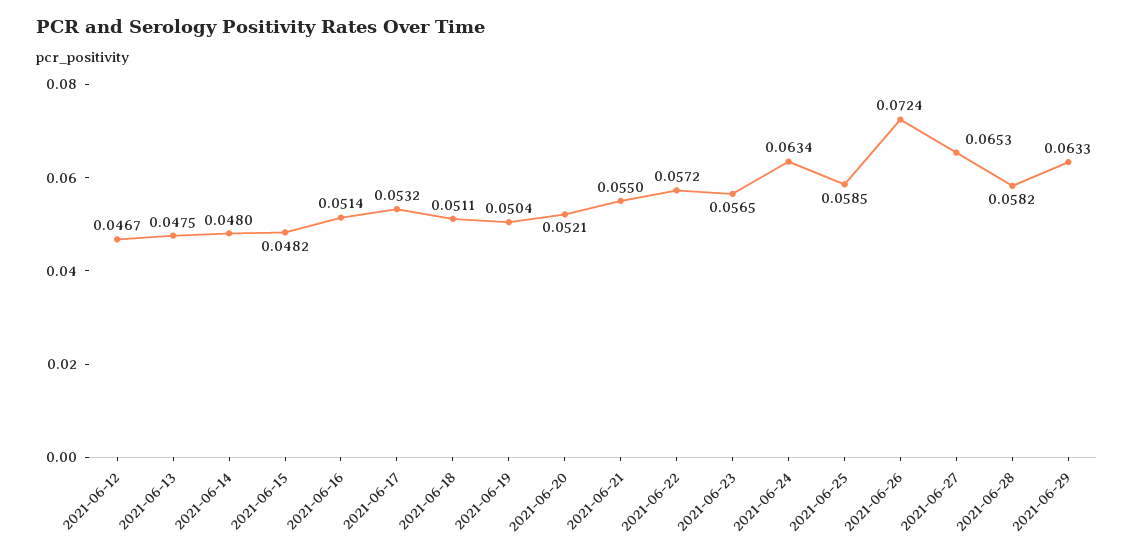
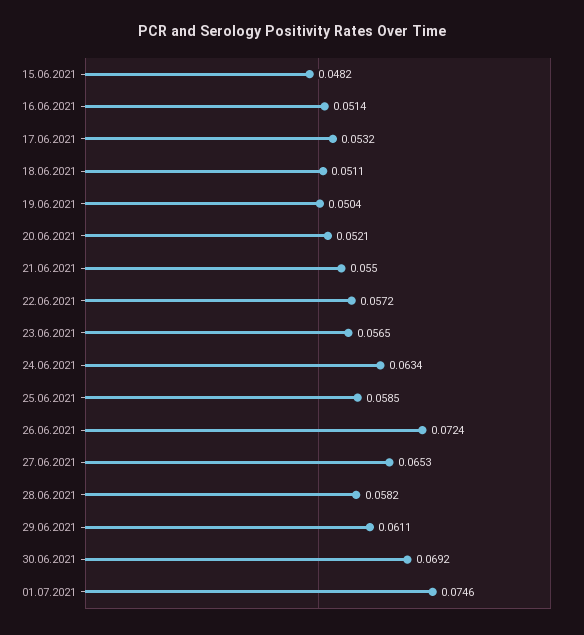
2021-06-12: 0.0467 -> none
2021-06-13: 0.0475 -> none
2021-06-14: 0.048 -> none
2021-06-29: 0.0633 -> 0.0611
30.06.2021: none -> 0.0692
01.07.2021: none -> 0.0746

